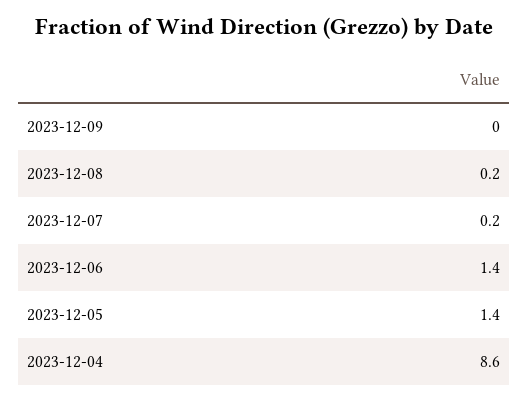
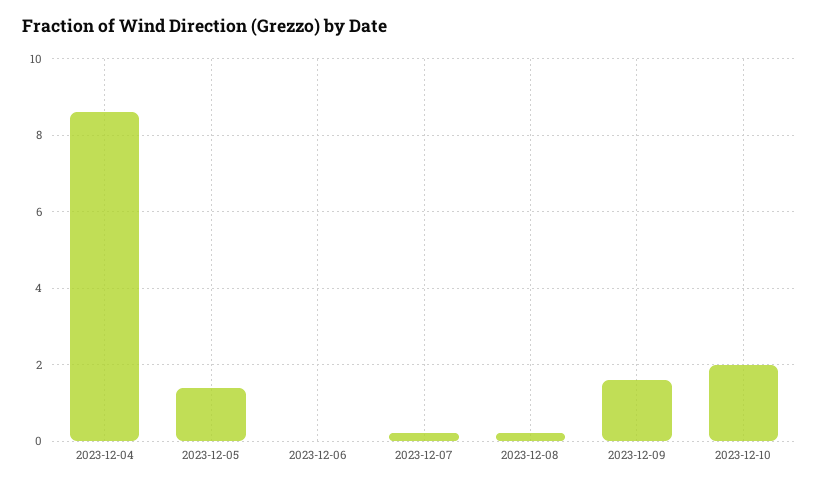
2023-12-09: 0 -> 1.5
2023-12-06: 1.4 -> 0
2023-12-10: none -> 2

